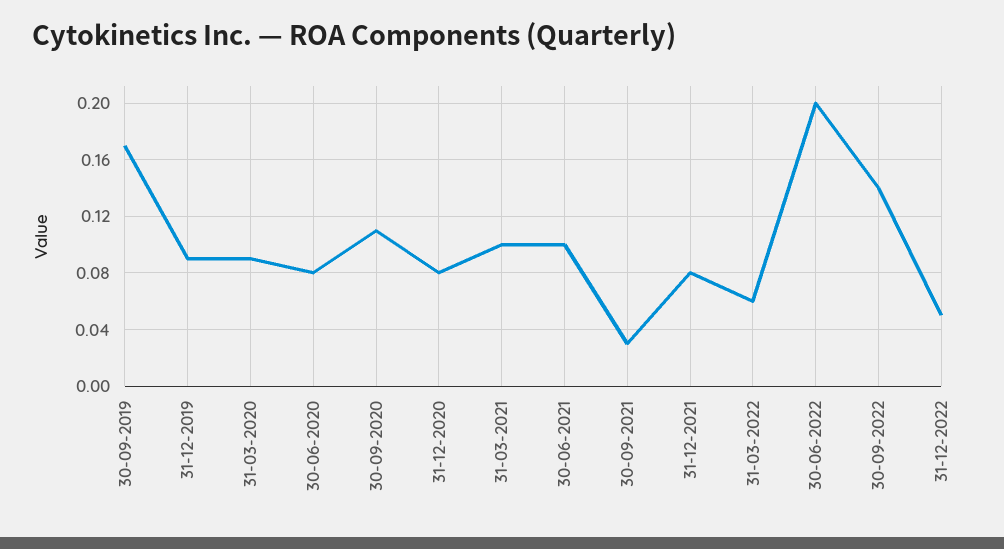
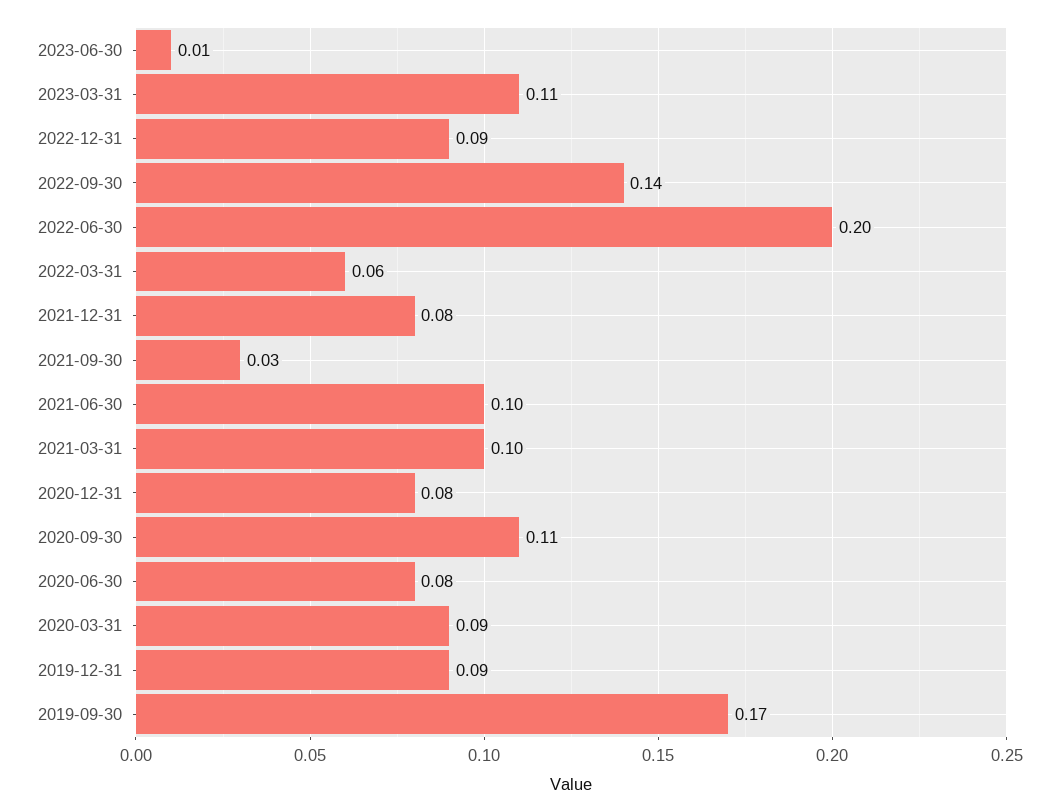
31-12-2022: 0.05 -> 0.09
2023-06-30: none -> 0.01
2023-03-31: none -> 0.11

